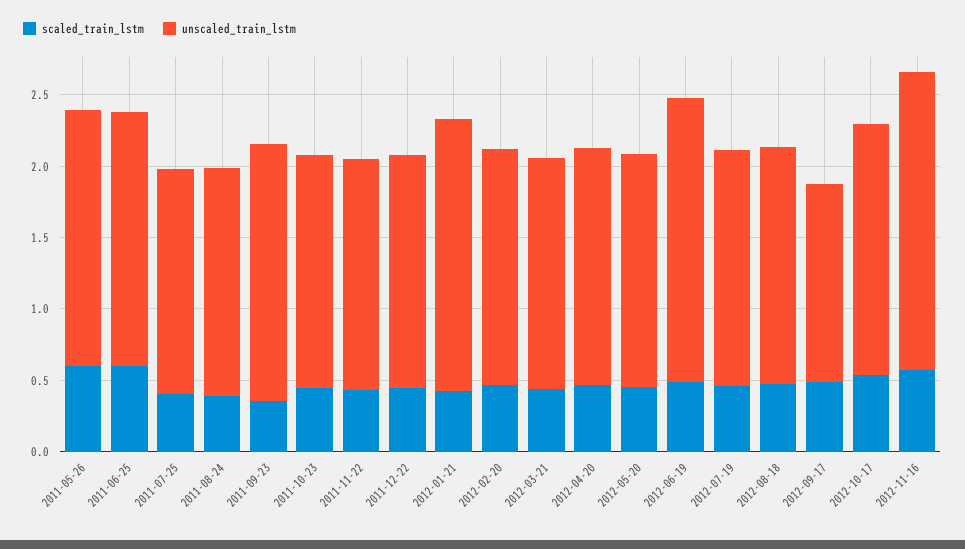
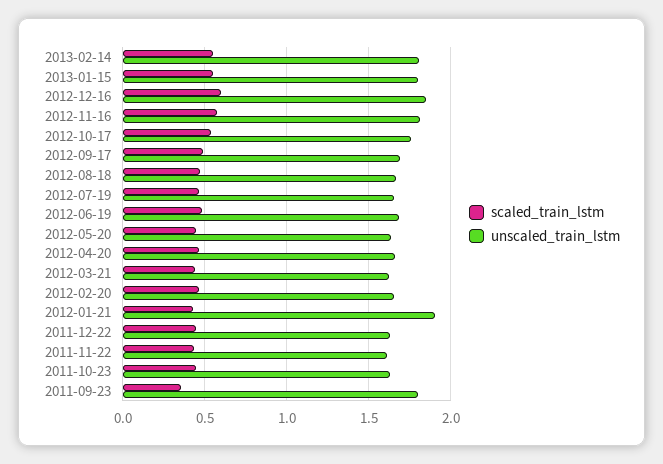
scaled_train_lstm, 2011-05-26: 0.6 -> none
unscaled_train_lstm, 2011-05-26: 1.8 -> none
scaled_train_lstm, 2011-06-25: 0.6 -> none
unscaled_train_lstm, 2011-06-25: 1.8 -> none
scaled_train_lstm, 2011-07-25: 0.4 -> none
unscaled_train_lstm, 2011-07-25: 1.6 -> none
scaled_train_lstm, 2011-08-24: 0.4 -> none
unscaled_train_lstm, 2011-08-24: 1.6 -> none
unscaled_train_lstm, 2012-06-19: 2 -> 1.7
unscaled_train_lstm, 2012-09-17: 1.4 -> 1.7
unscaled_train_lstm, 2012-11-16: 2.1 -> 1.8
scaled_train_lstm, 2013-02-14: none -> 0.55
unscaled_train_lstm, 2013-02-14: none -> 1.8
scaled_train_lstm, 2013-01-15: none -> 0.55
unscaled_train_lstm, 2013-01-15: none -> 1.8
scaled_train_lstm, 2012-12-16: none -> 0.6
unscaled_train_lstm, 2012-12-16: none -> 1.85

